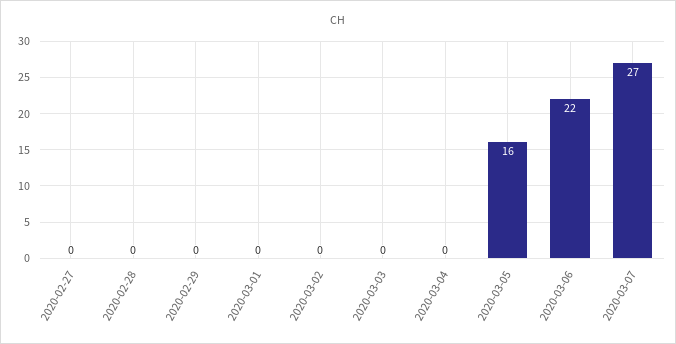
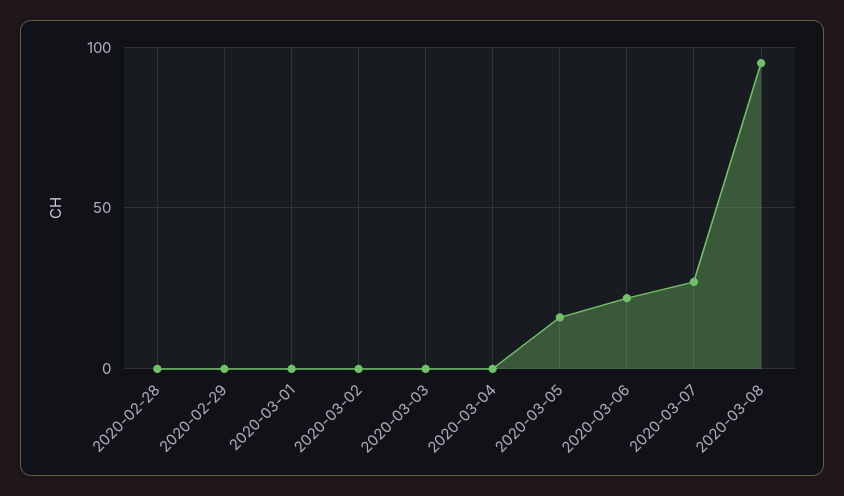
2020-02-27: 0 -> none
2020-03-08: none -> 95

